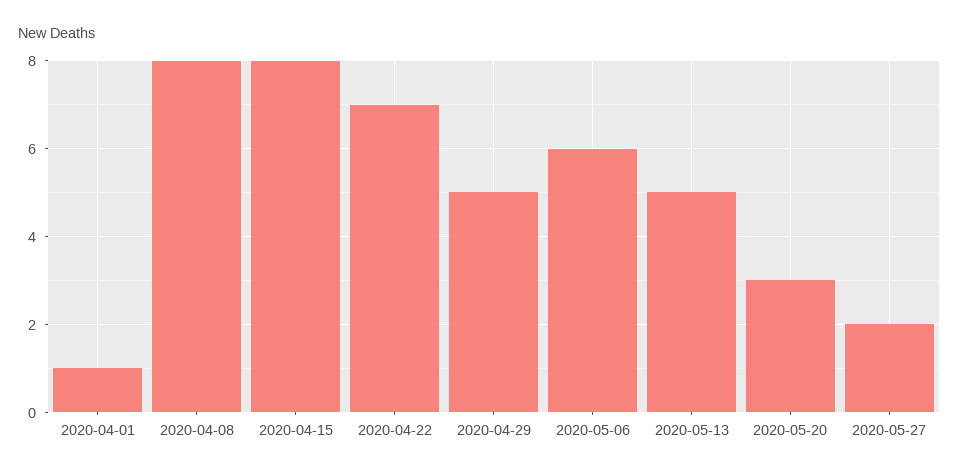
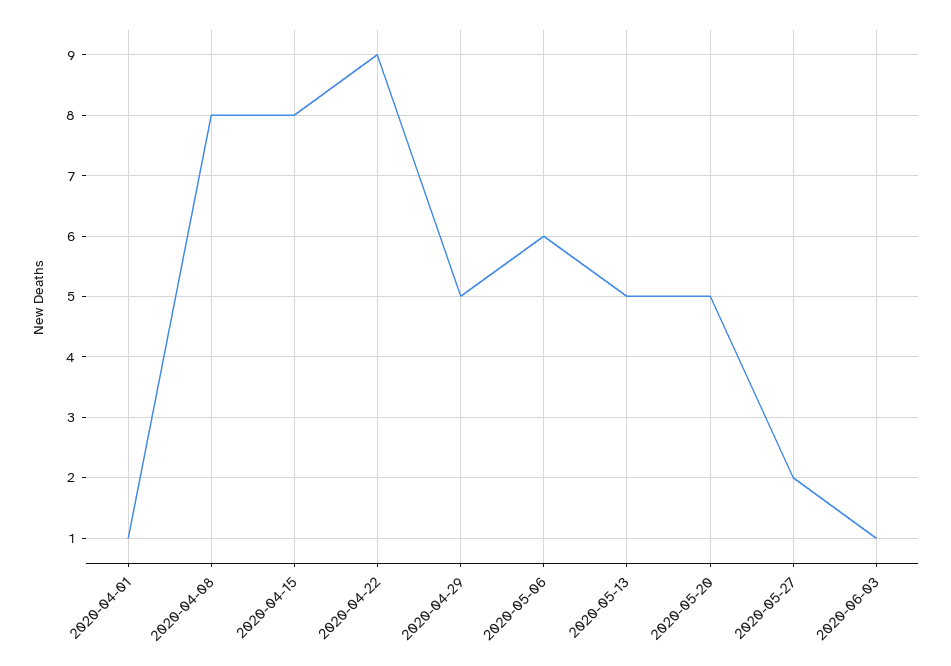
2020-04-22: 7 -> 9
2020-05-20: 3 -> 5
2020-06-03: none -> 1

